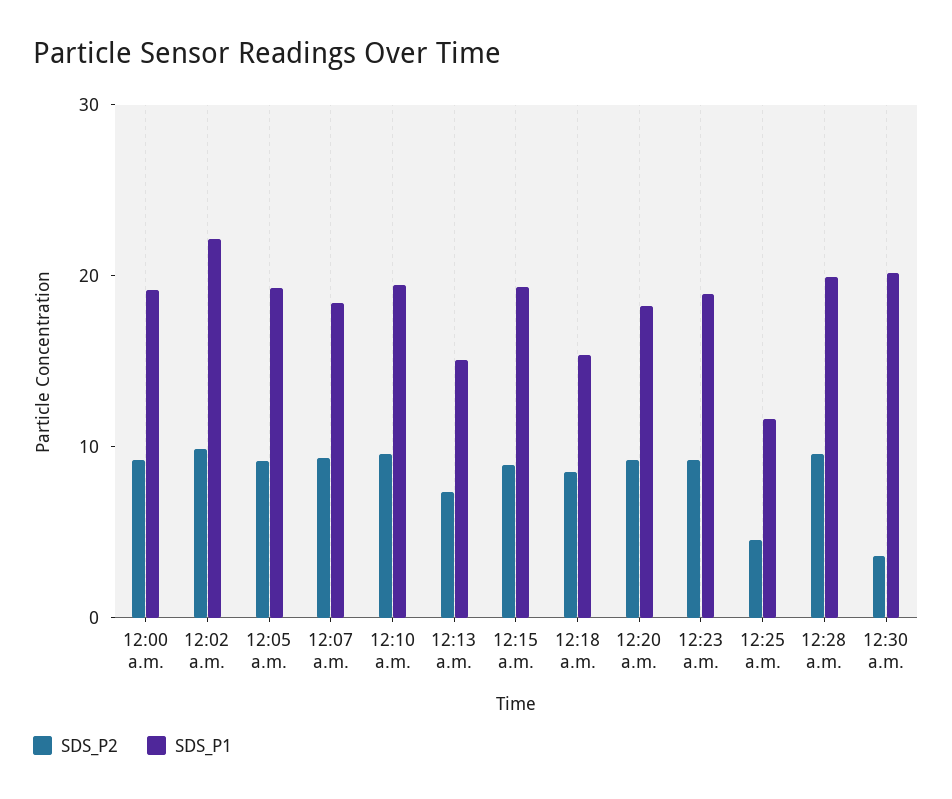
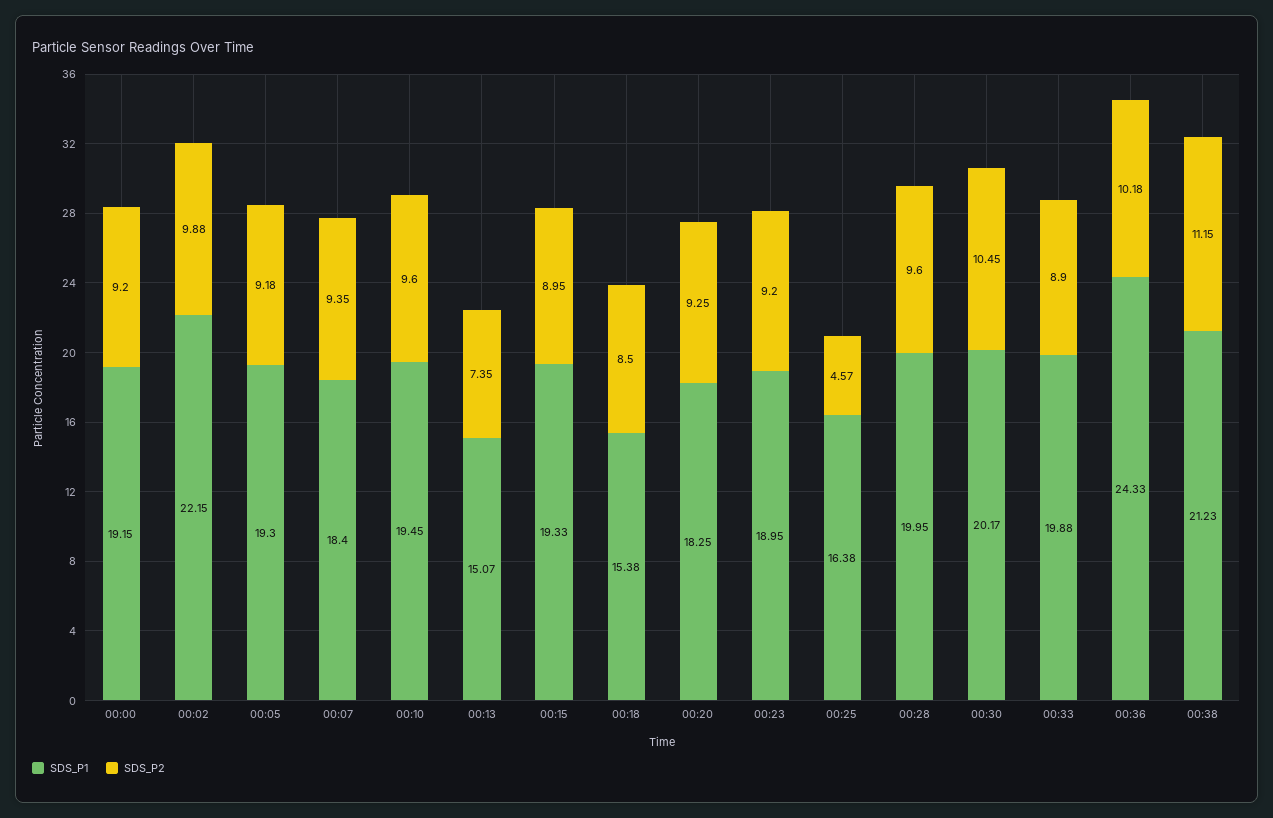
SDS_P1, 12:25 a.m.: 12 -> 16.38
SDS_P2, 12:30 a.m.: 4 -> 10.45
SDS_P1, 00:33: none -> 19.88
SDS_P2, 00:33: none -> 8.9
SDS_P1, 00:36: none -> 24.33
SDS_P2, 00:36: none -> 10.18
SDS_P1, 00:38: none -> 21.23
SDS_P2, 00:38: none -> 11.15

